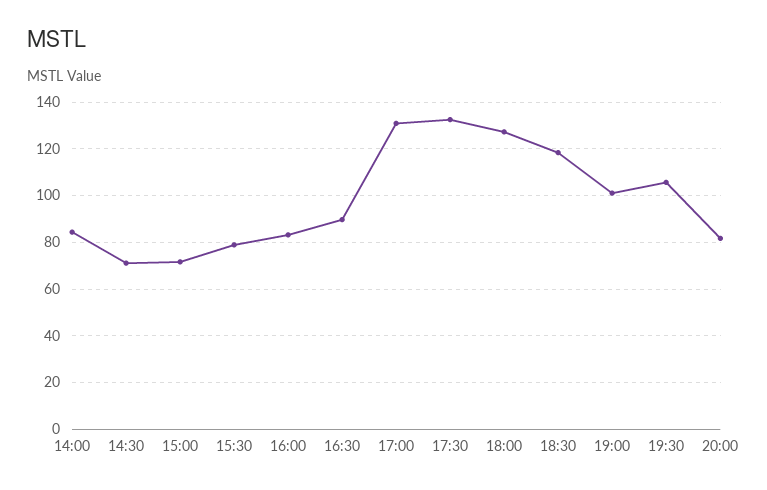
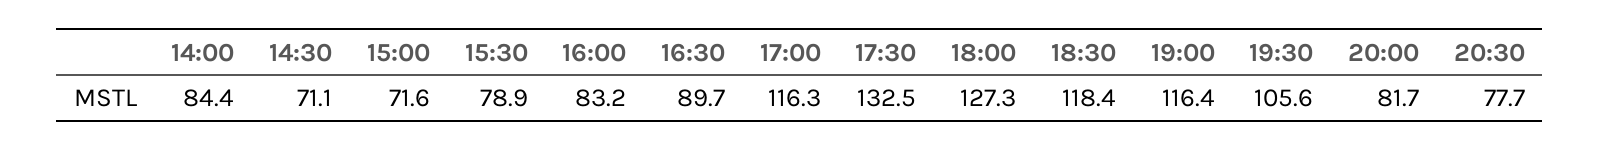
17:00: 130 -> 116.3
19:00: 100 -> 116.4
20:30: none -> 77.7

